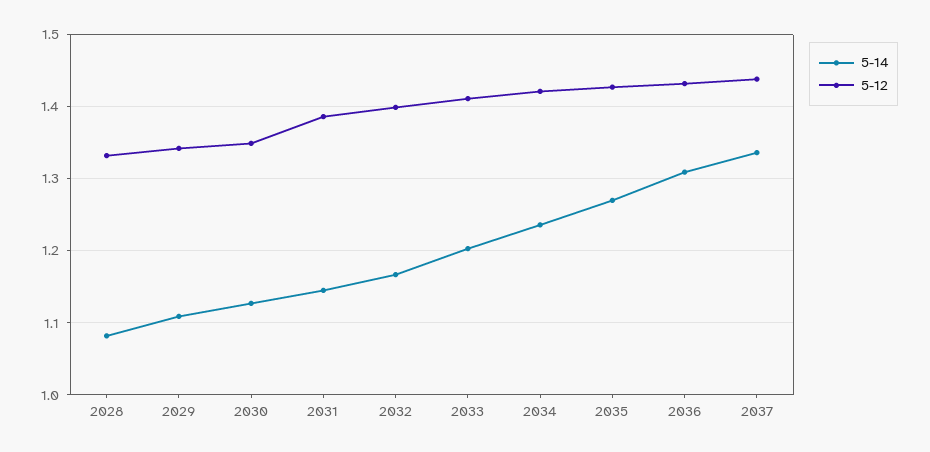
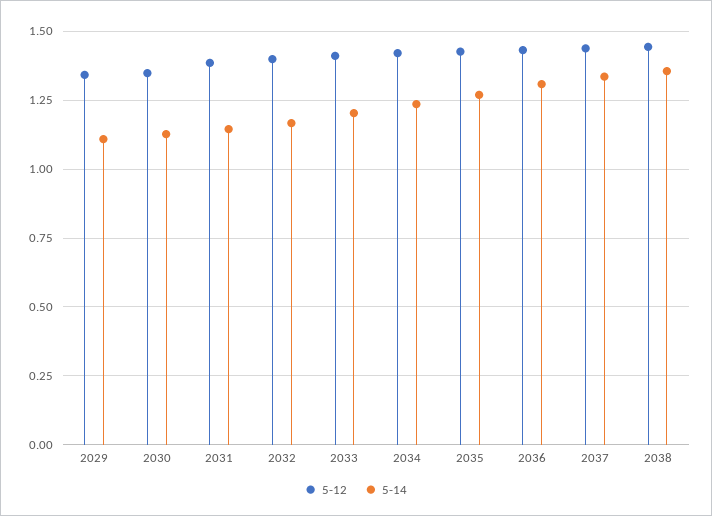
5-14, 2028: 1.08 -> none
5-12, 2028: 1.33 -> none
5-12, 2038: none -> 1.45
5-14, 2038: none -> 1.35

